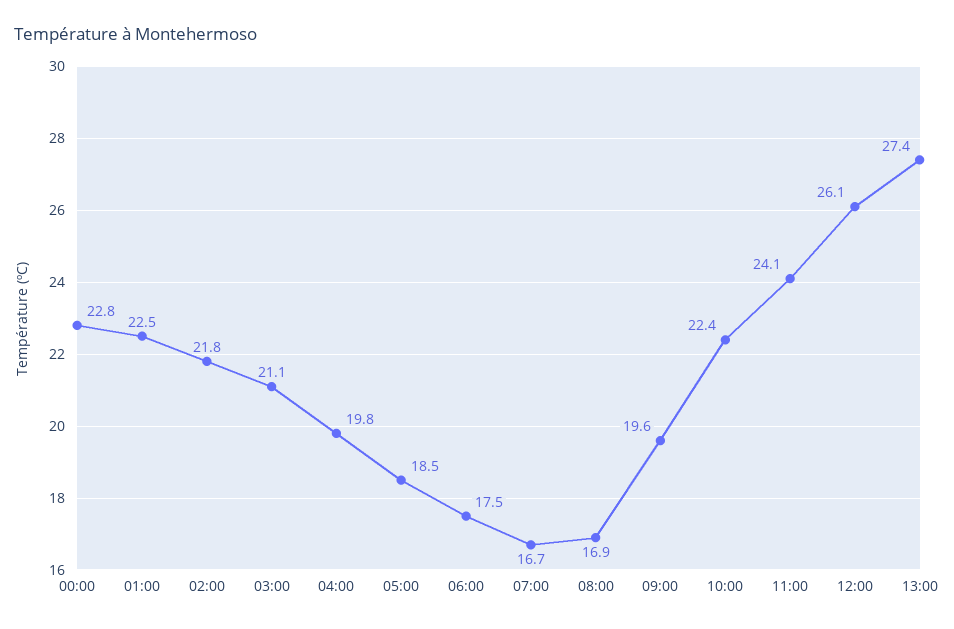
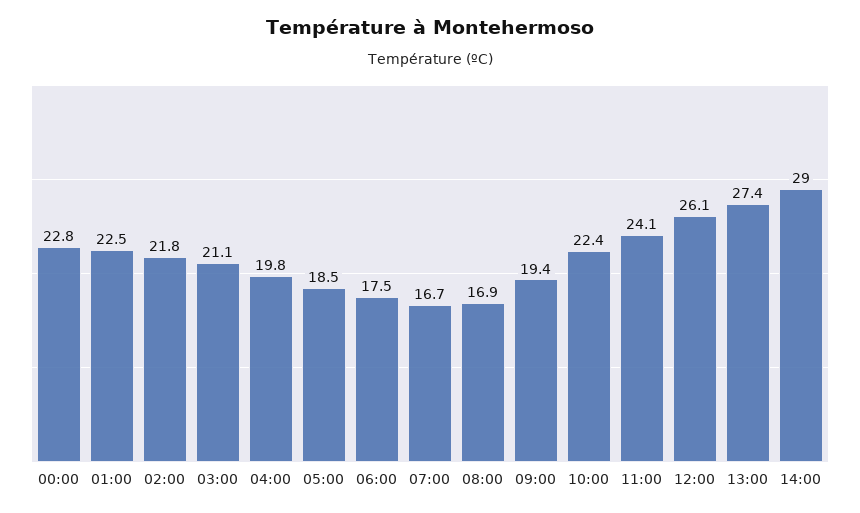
09:00: 19.6 -> 19.4
14:00: none -> 29

